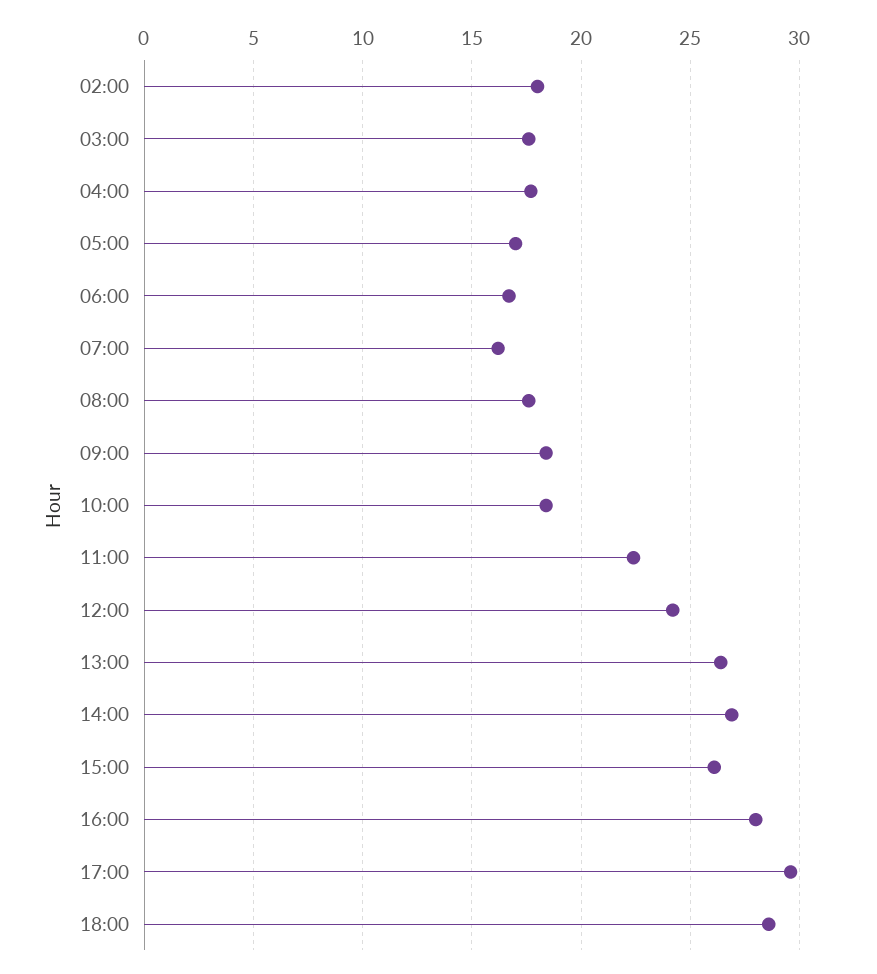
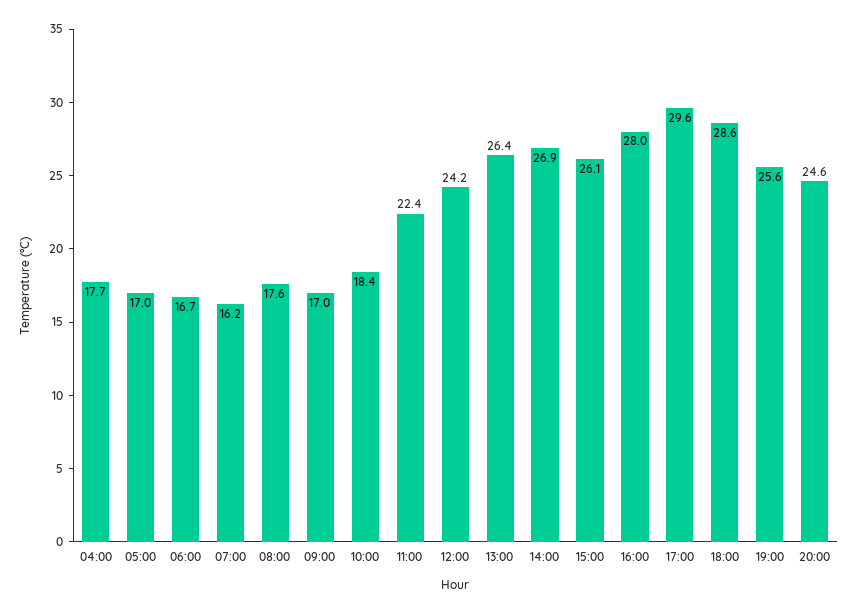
02:00: 18 -> none
03:00: 17.5 -> none
09:00: 18.5 -> 17
19:00: none -> 25.6
20:00: none -> 24.6

